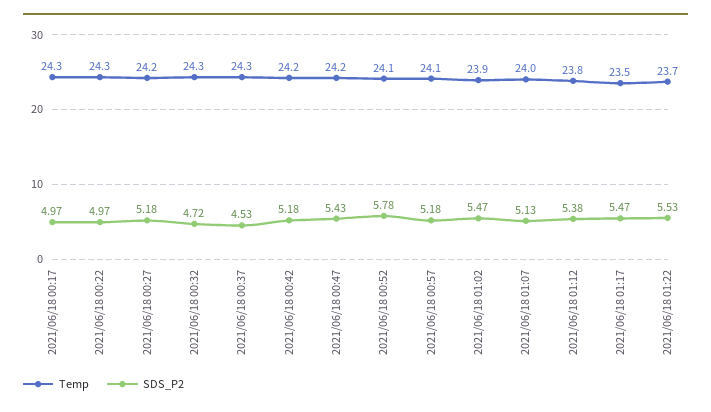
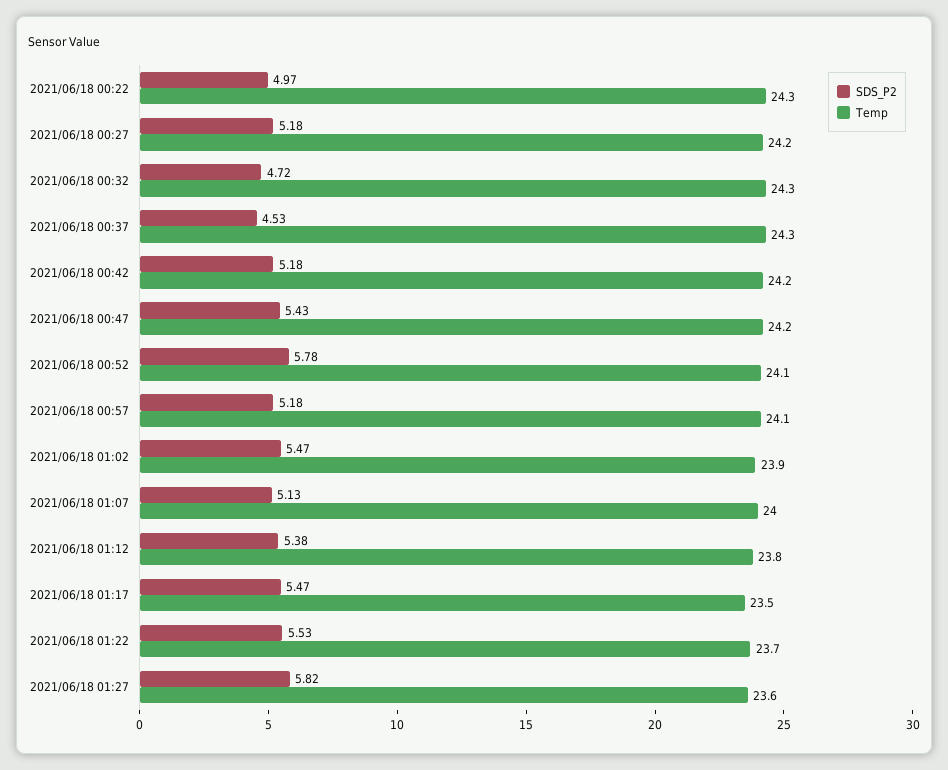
Temp, 2021/06/18 00:17: 24.3 -> none
SDS_P2, 2021/06/18 00:17: 4.97 -> none
SDS_P2, 2021/06/18 01:27: none -> 5.82
Temp, 2021/06/18 01:27: none -> 23.6

